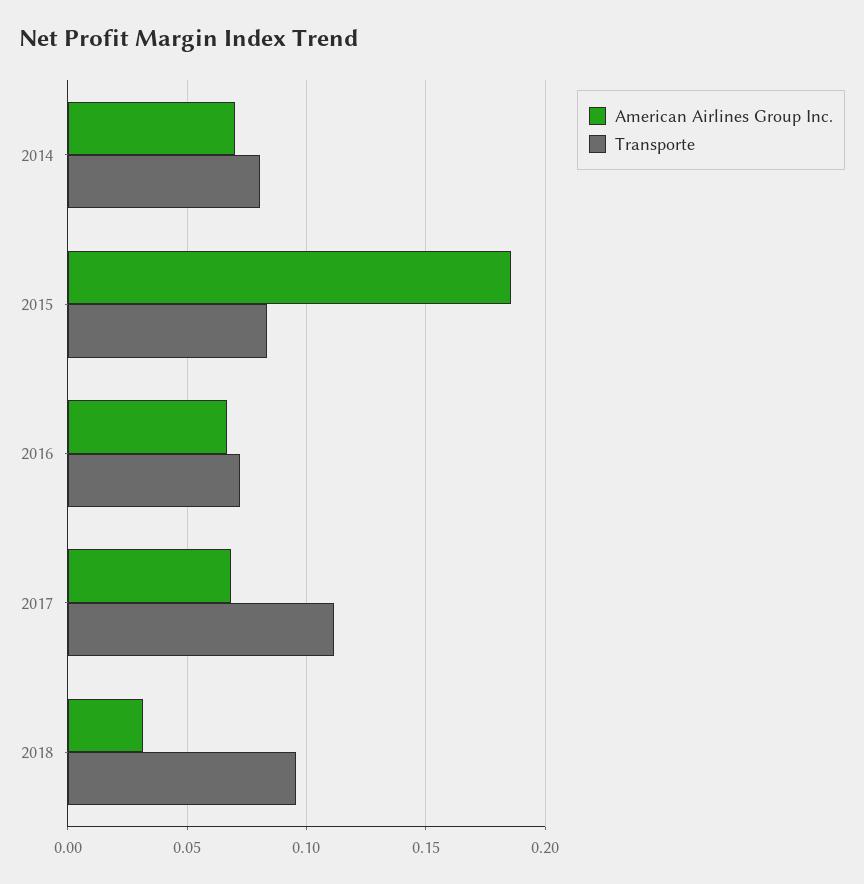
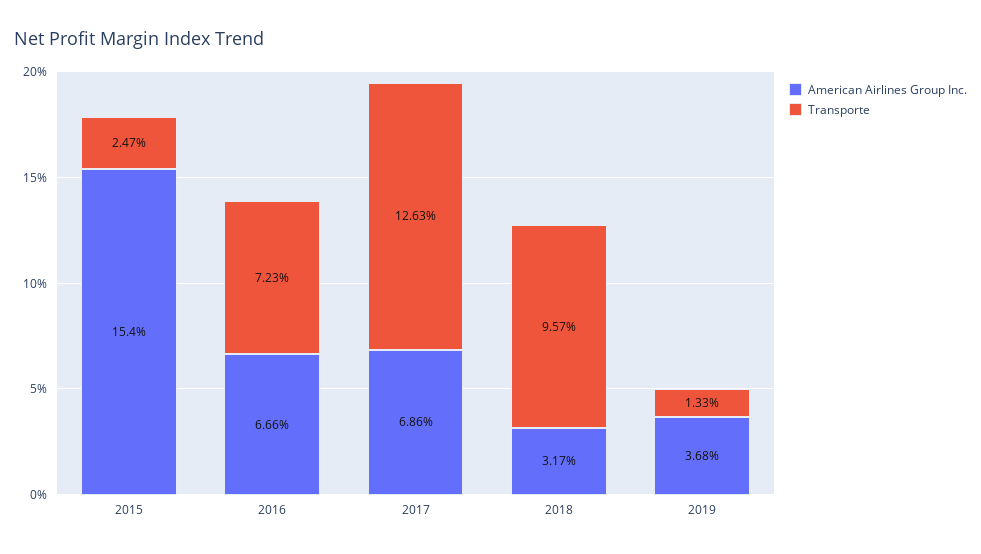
American Airlines Group Inc., 2014: 0.07 -> none
Transporte, 2014: 0.08 -> none
American Airlines Group Inc., 2015: 0.185 -> 0.154
Transporte, 2015: 0.085 -> 0.0247
Transporte, 2017: 0.11 -> 0.1263
American Airlines Group Inc., 2019: none -> 0.0368
Transporte, 2019: none -> 0.0133

